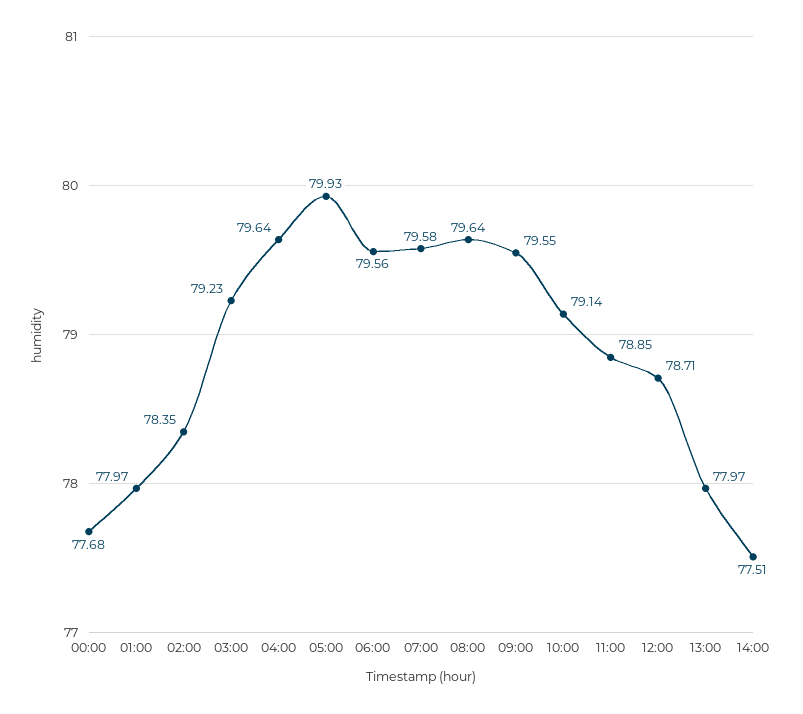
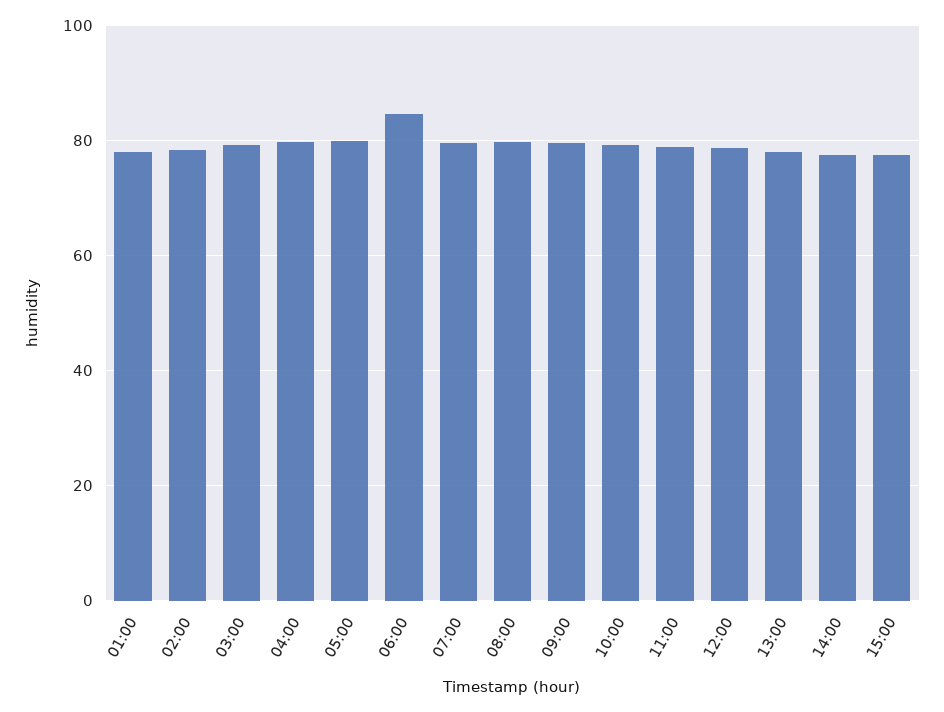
00:00: 77.68 -> none
06:00: 79.56 -> 84
15:00: none -> 78

